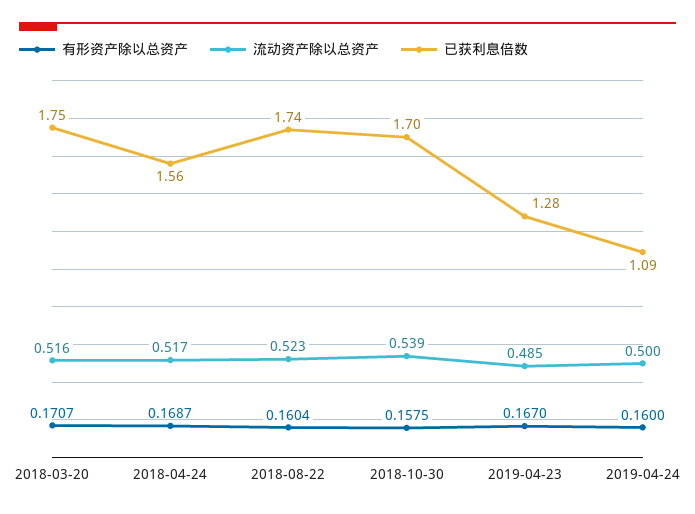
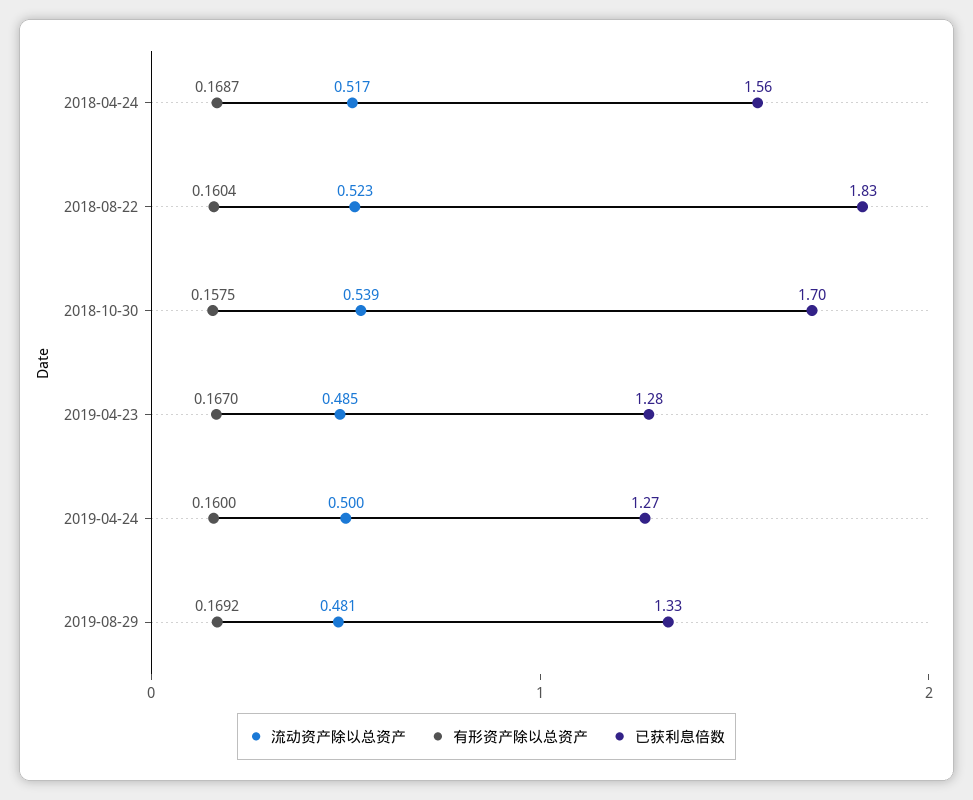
有形资产除以总资产, 2018-03-20: 0.1707 -> none
流动资产除以总资产, 2018-03-20: 0.516 -> none
已获利息倍数, 2018-03-20: 1.75 -> none
已获利息倍数, 2018-08-22: 1.74 -> 1.83
已获利息倍数, 2019-04-24: 1.09 -> 1.27
流动资产除以总资产, 2019-08-29: none -> 0.481
有形资产除以总资产, 2019-08-29: none -> 0.1692
已获利息倍数, 2019-08-29: none -> 1.33

